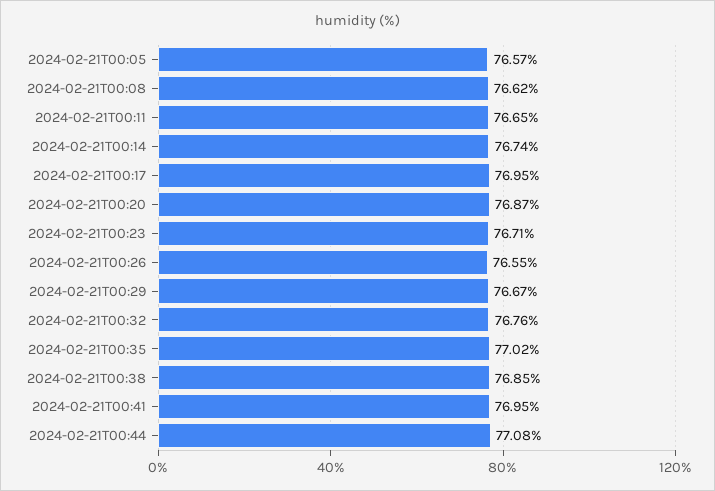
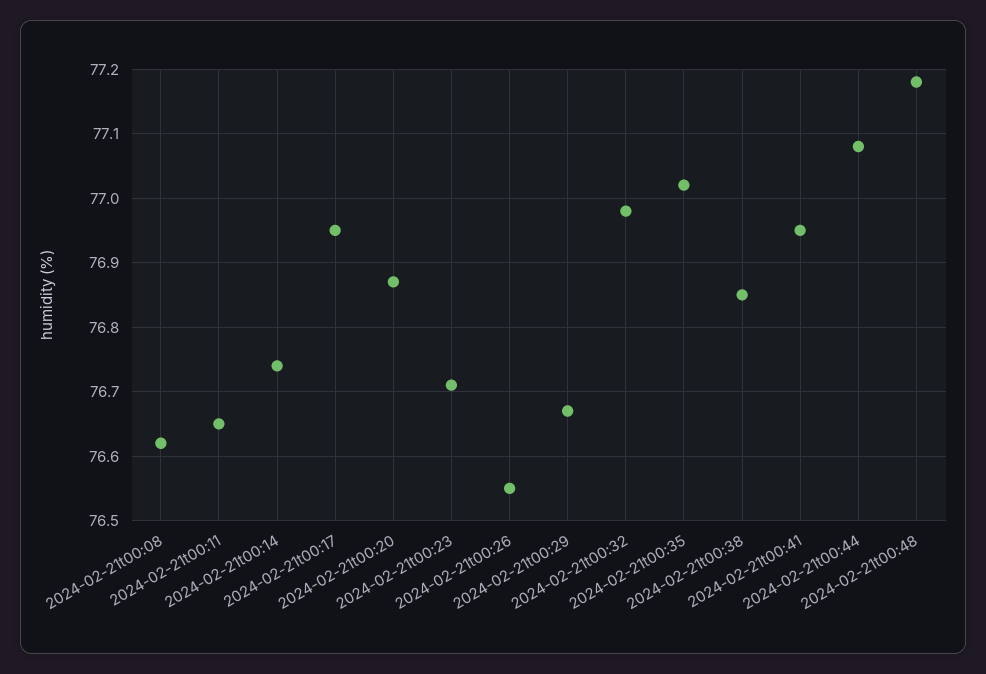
2024-02-21T00:05: 76.57 -> none
2024-02-21T00:32: 76.76 -> 76.98
2024-02-21t00:48: none -> 77.18

